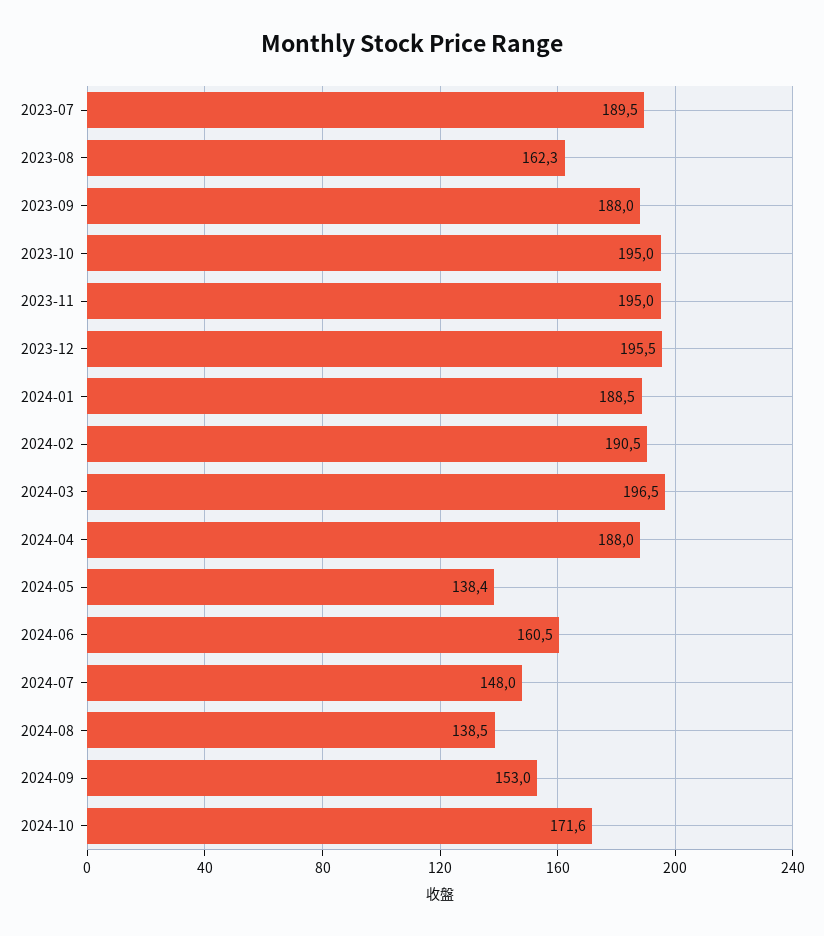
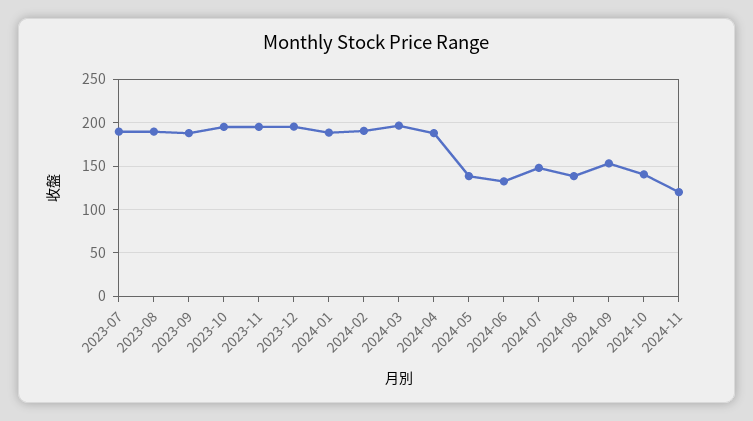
2023-08: 162.3 -> 190
2024-06: 160.5 -> 130
2024-10: 171.6 -> 140
2024-11: none -> 120

